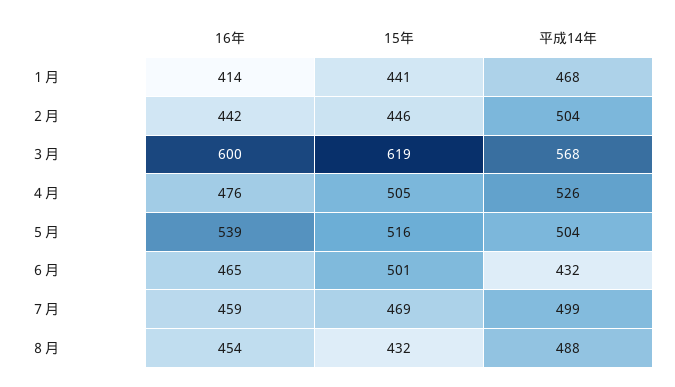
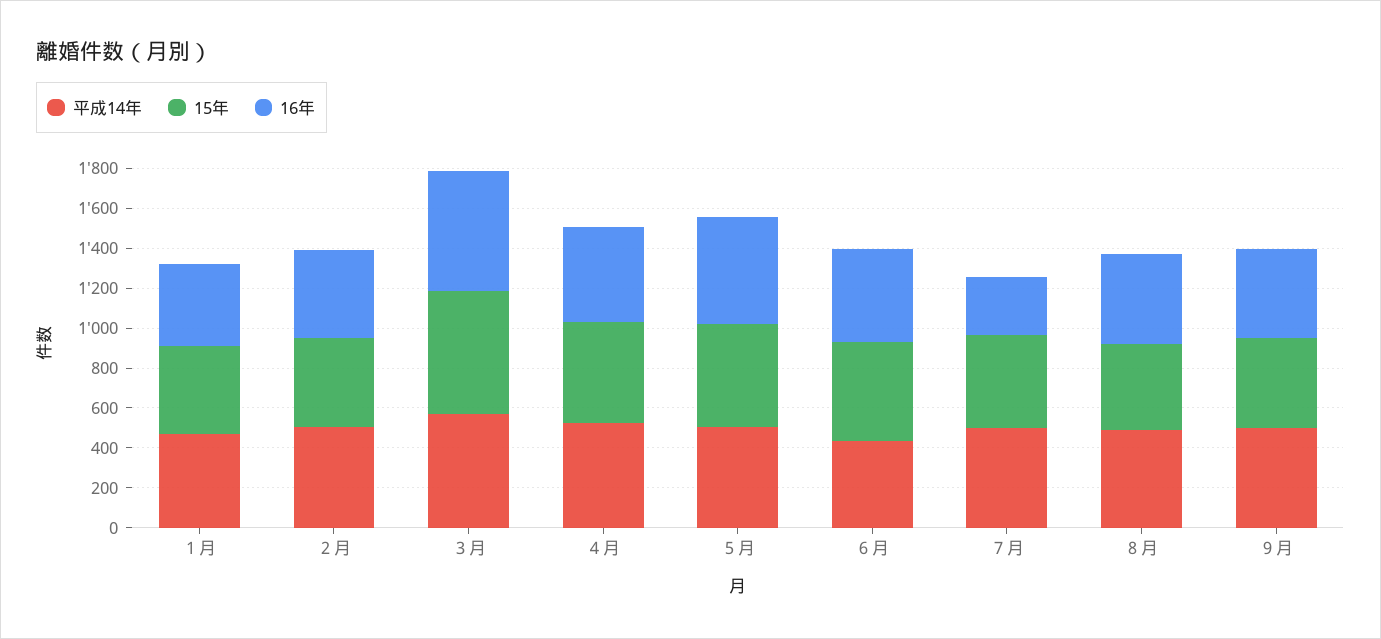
16年, ７月: 459 -> 300
平成14年, ９月: none -> 500
15年, ９月: none -> 450
16年, ９月: none -> 450

